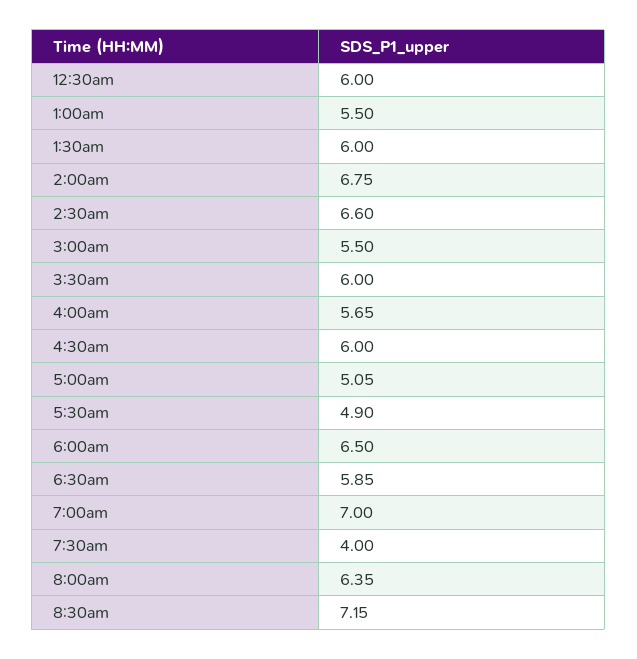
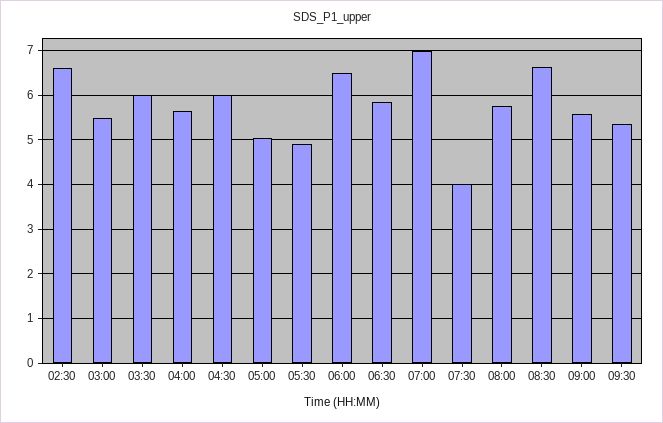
12:30am: 6 -> none
1:00am: 5.5 -> none
1:30am: 6 -> none
2:00am: 6.75 -> none
8:00am: 6.35 -> 5.8
8:30am: 7.15 -> 6.6
09:00: none -> 5.6
09:30: none -> 5.4

